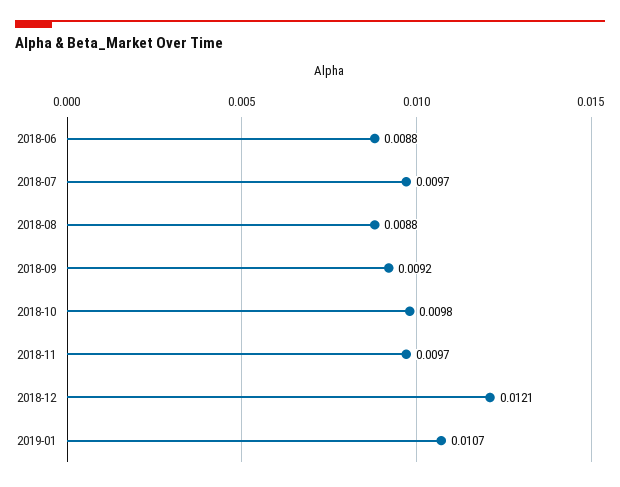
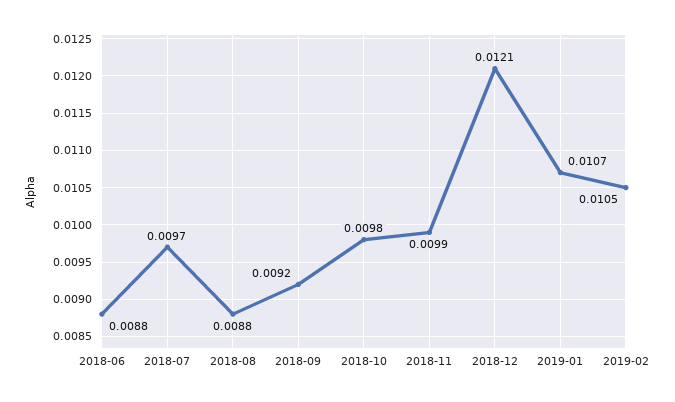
2018-11: 0.0097 -> 0.0099
2019-02: none -> 0.0105

